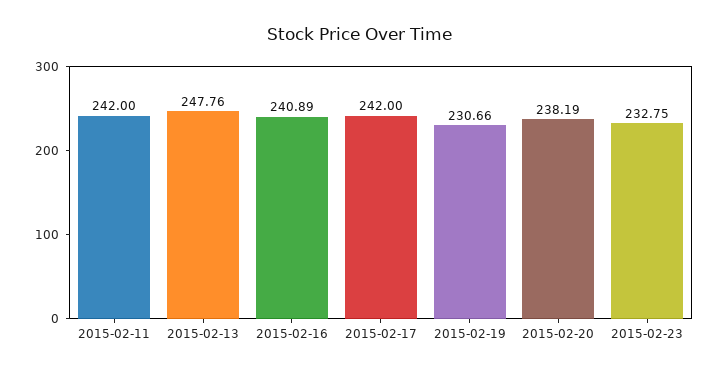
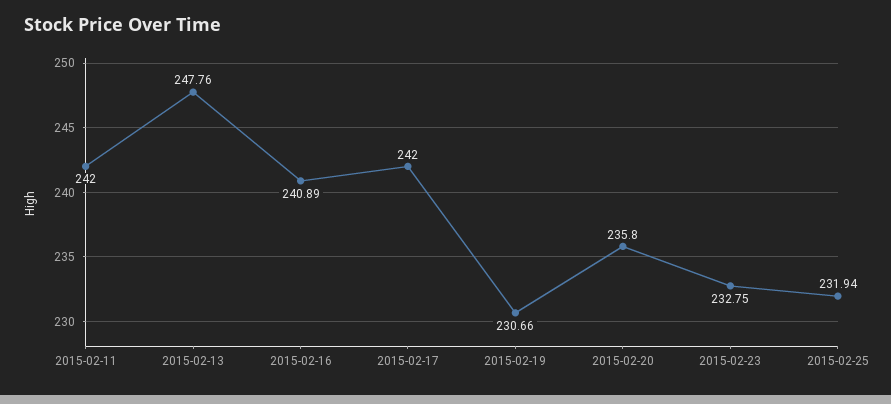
2015-02-20: 238.19 -> 235.8
2015-02-25: none -> 231.94

